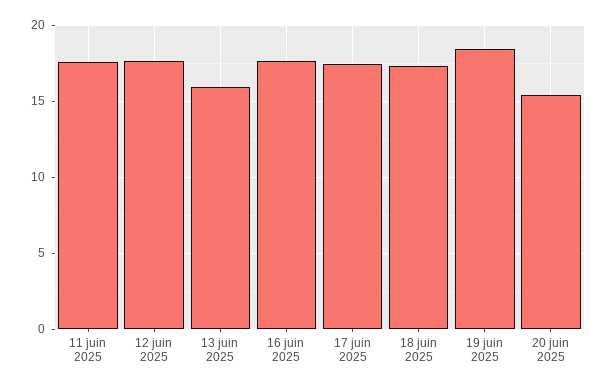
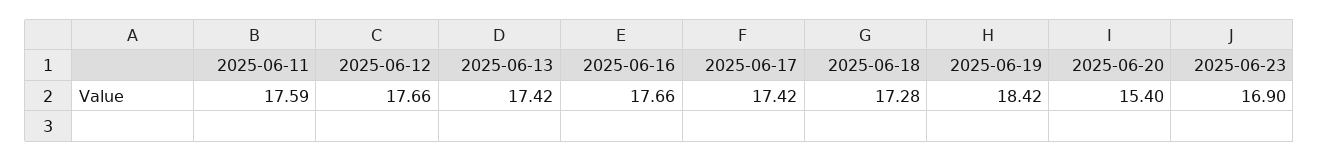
13 juin 2025: 16 -> 17.42
2025-06-23: none -> 16.9

